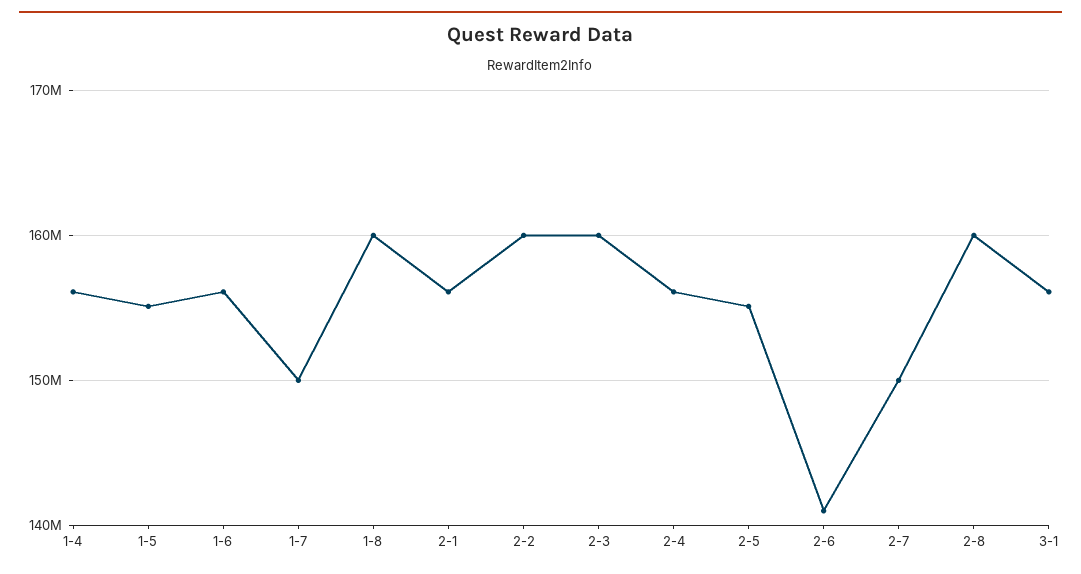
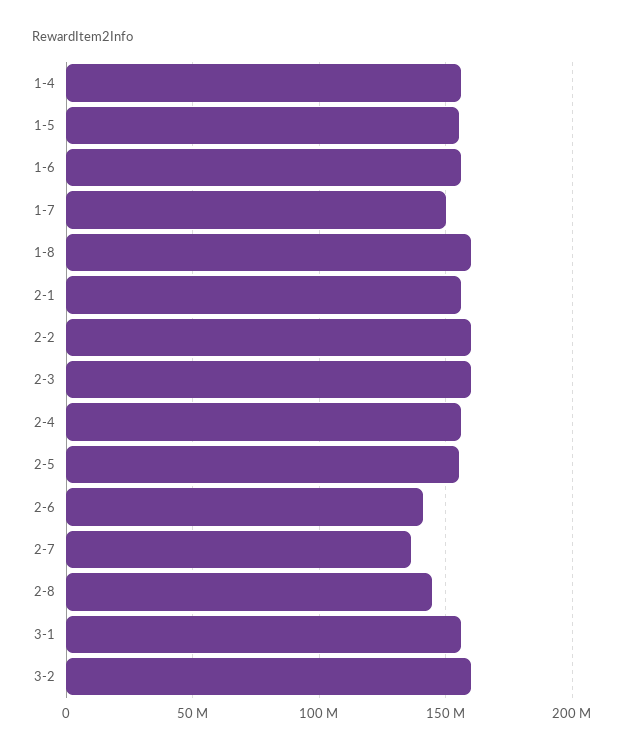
2-7: 150000000 -> 135000000
2-8: 160000000 -> 145000000
3-2: none -> 160000000

